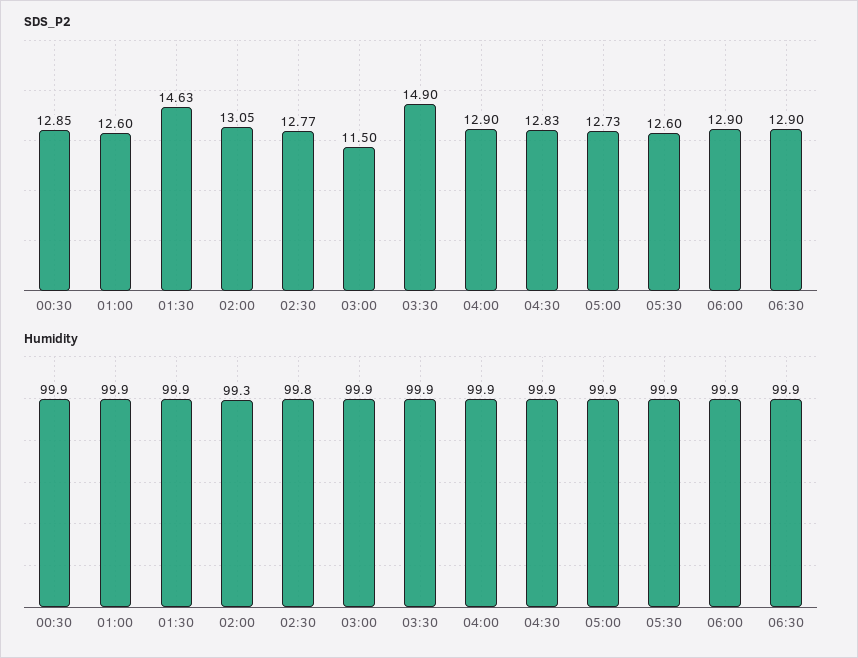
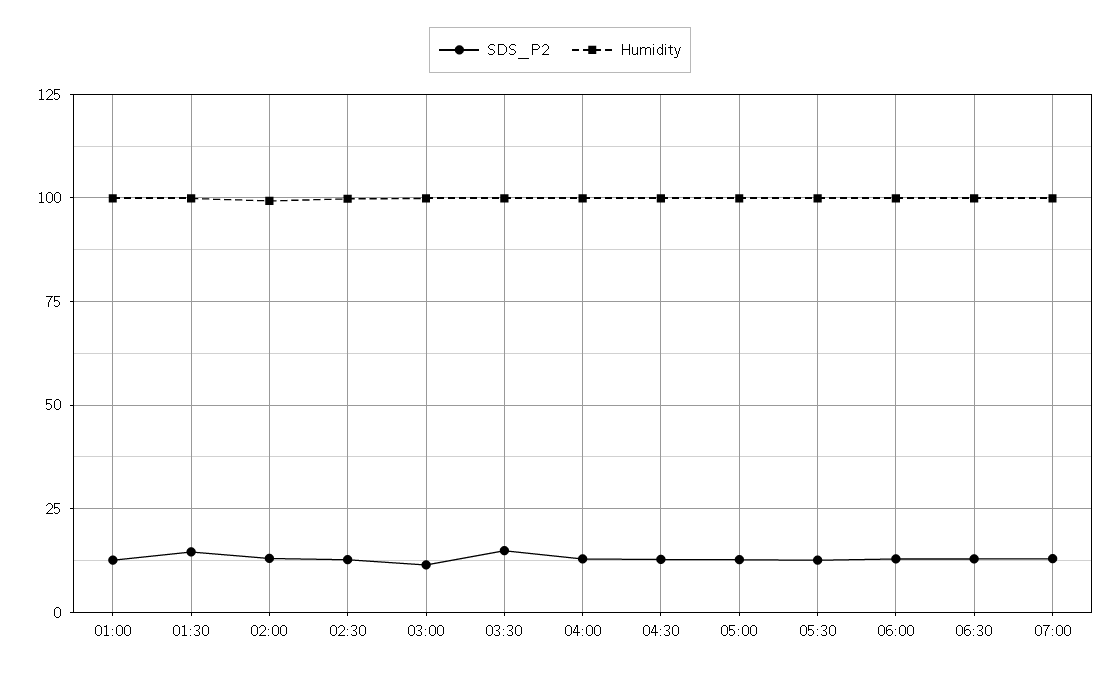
SDS_P2, 00:30: 12.85 -> none
Humidity, 00:30: 99.9 -> none
SDS_P2, 07:00: none -> 12.5
Humidity, 07:00: none -> 100

